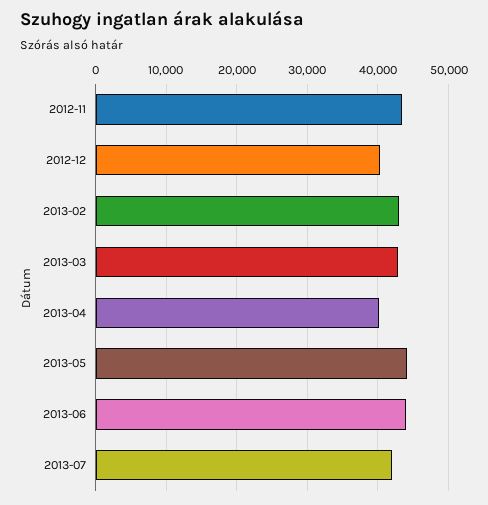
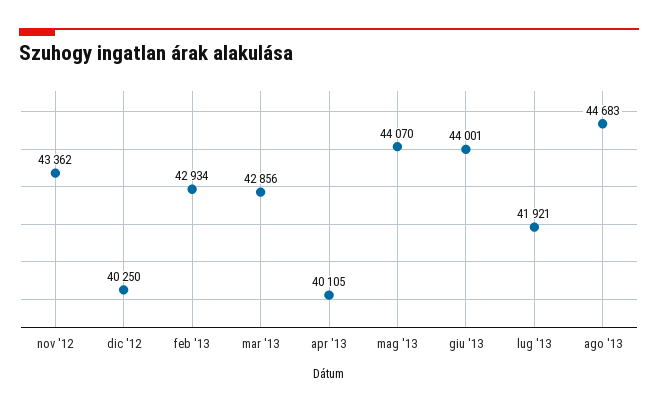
ago '13: none -> 44683

